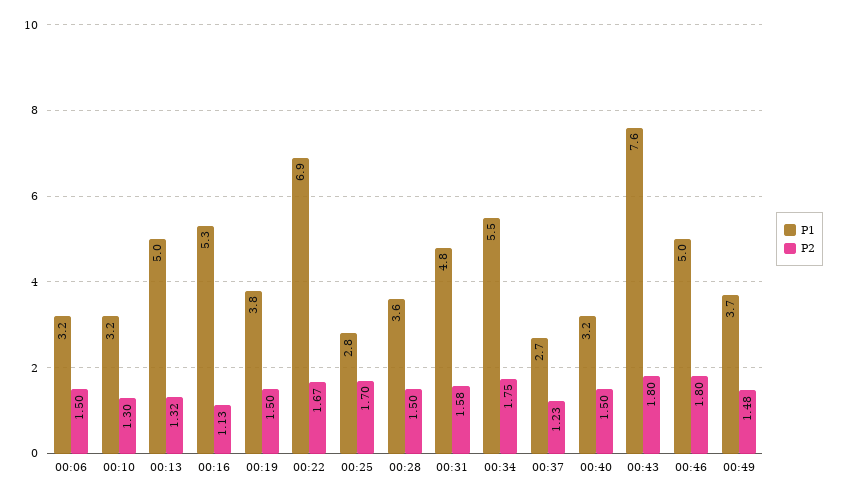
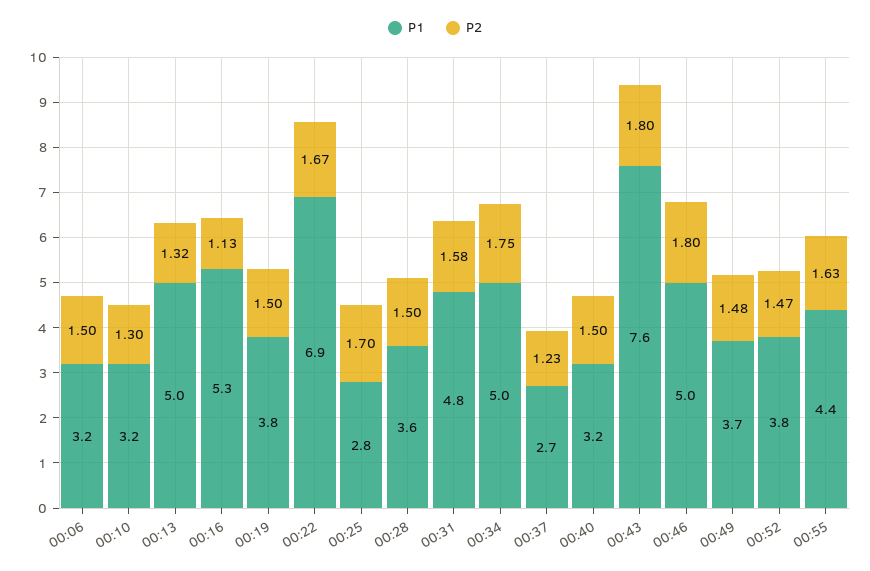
P1, 00:34: 5.5 -> 5
P1, 00:52: none -> 3.8
P2, 00:52: none -> 1.47
P1, 00:55: none -> 4.4
P2, 00:55: none -> 1.63

